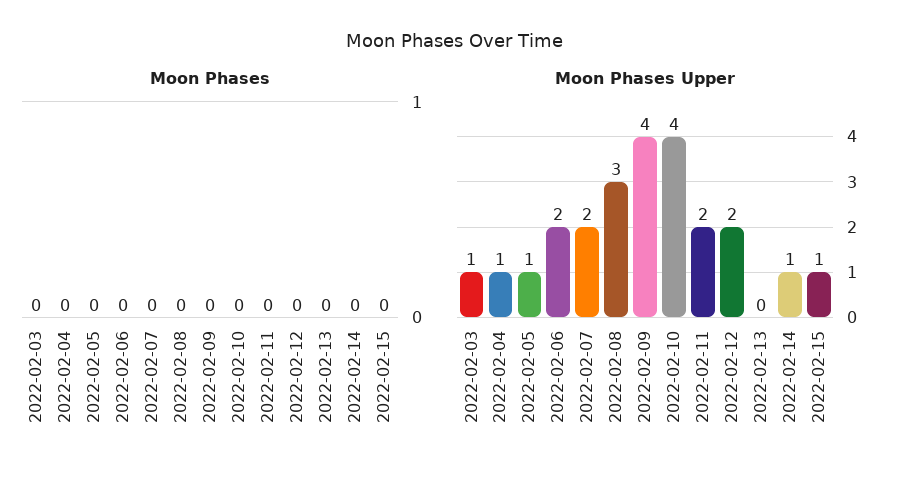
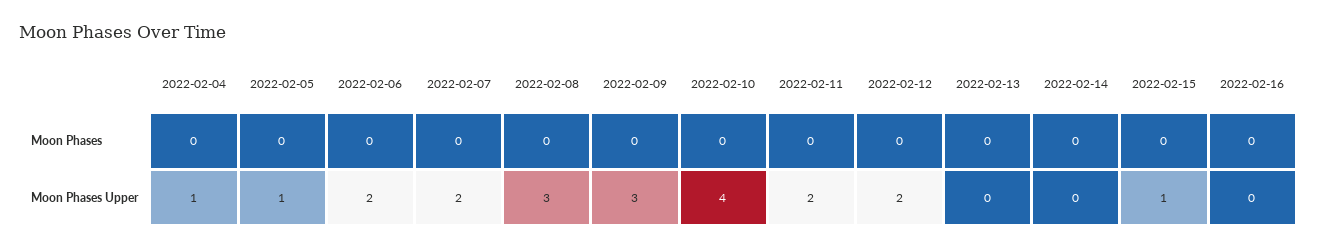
Moon Phases, 2022-02-03: 0 -> none
Moon Phases Upper, 2022-02-03: 1 -> none
Moon Phases Upper, 2022-02-09: 4 -> 3
Moon Phases Upper, 2022-02-14: 1 -> 0
Moon Phases, 2022-02-16: none -> 0
Moon Phases Upper, 2022-02-16: none -> 0

